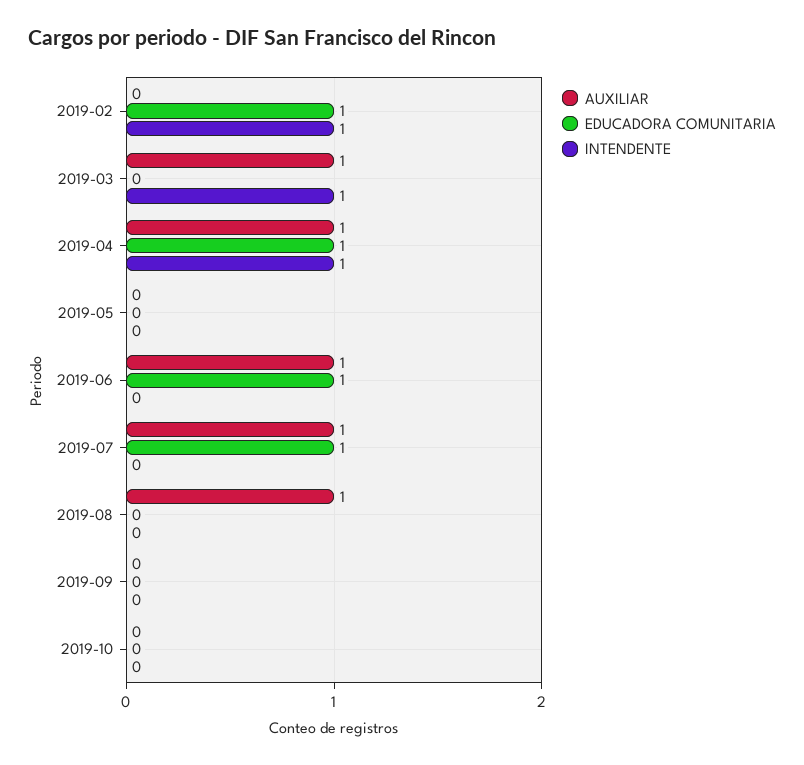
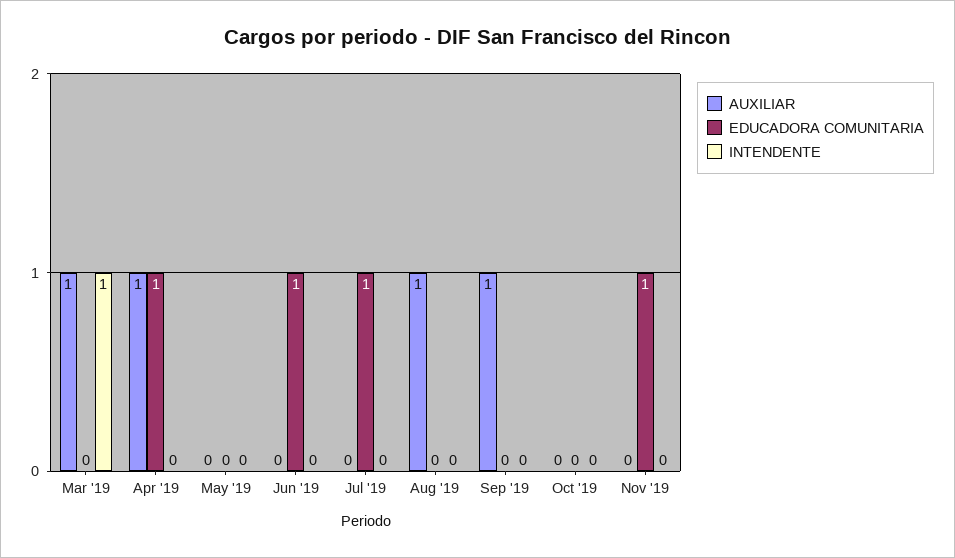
AUXILIAR, 2019-02: 0 -> none
EDUCADORA COMUNITARIA, 2019-02: 1 -> none
INTENDENTE, 2019-02: 1 -> none
INTENDENTE, 2019-04: 1 -> 0
AUXILIAR, 2019-06: 1 -> 0
AUXILIAR, 2019-07: 1 -> 0
AUXILIAR, 2019-09: 0 -> 1
AUXILIAR, Nov '19: none -> 0
EDUCADORA COMUNITARIA, Nov '19: none -> 1
INTENDENTE, Nov '19: none -> 0

